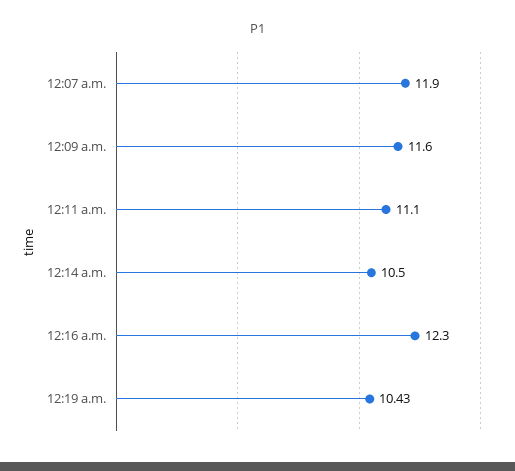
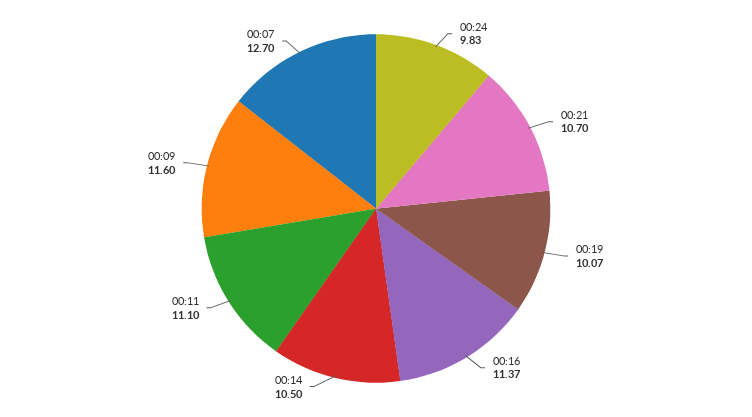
12:07 a.m.: 11.9 -> 12.7
12:16 a.m.: 12.3 -> 11.37
12:19 a.m.: 10.43 -> 10.07
00:24: none -> 9.83
00:21: none -> 10.7

